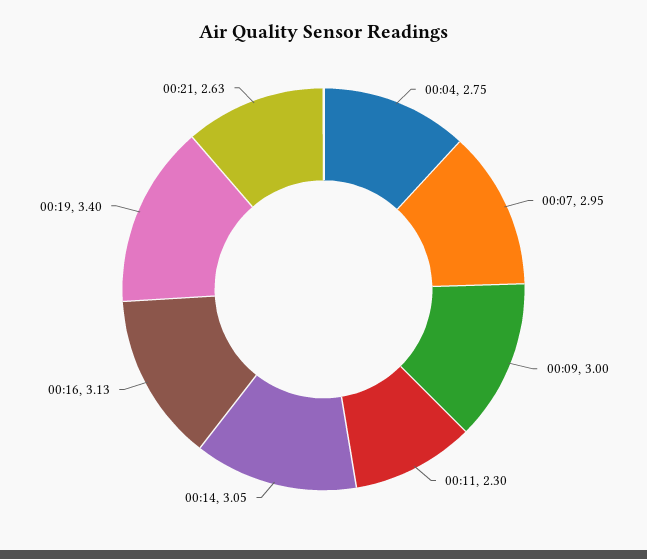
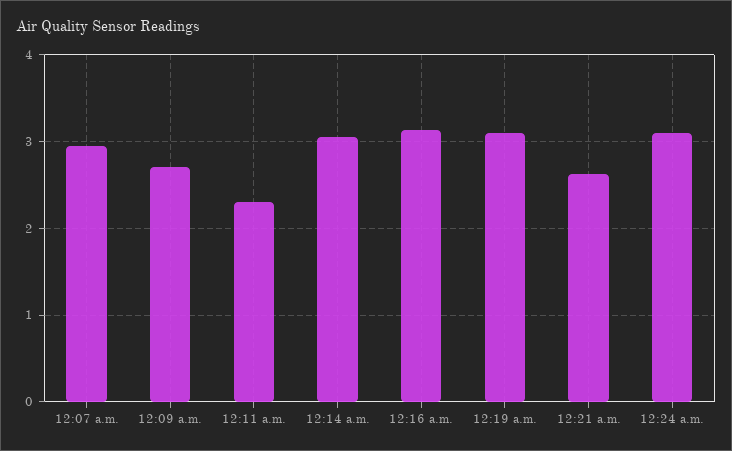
00:04: 2.75 -> none
00:09: 3 -> 2.7
00:19: 3.4 -> 3.1
12:24 a.m.: none -> 3.1

